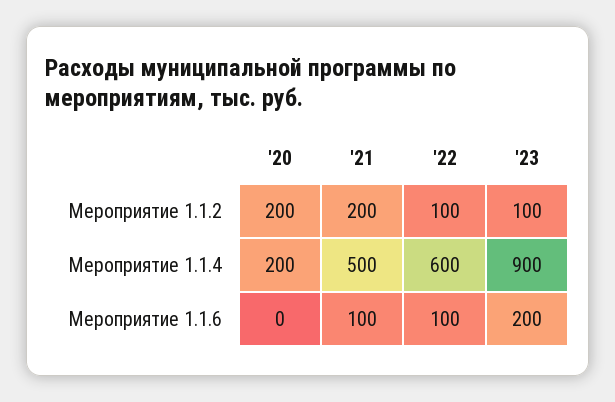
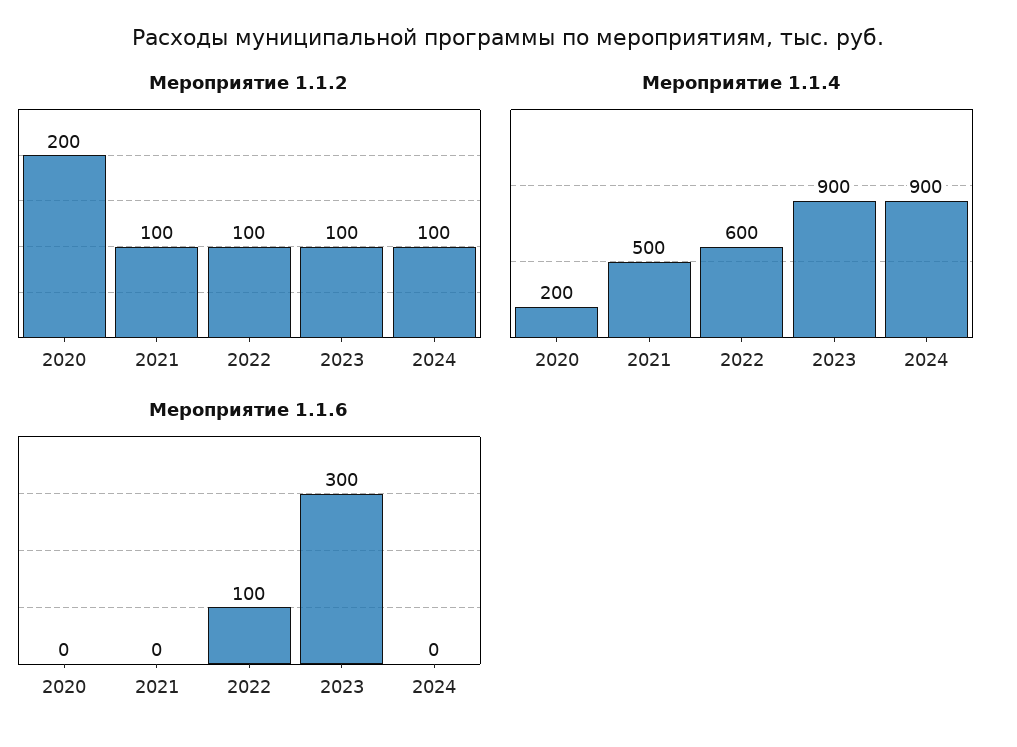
Мероприятие 1.1.2, '21: 200 -> 100
Мероприятие 1.1.6, '21: 100 -> 0
Мероприятие 1.1.6, '23: 200 -> 300
Мероприятие 1.1.2, 2024: none -> 100
Мероприятие 1.1.4, 2024: none -> 900
Мероприятие 1.1.6, 2024: none -> 0

